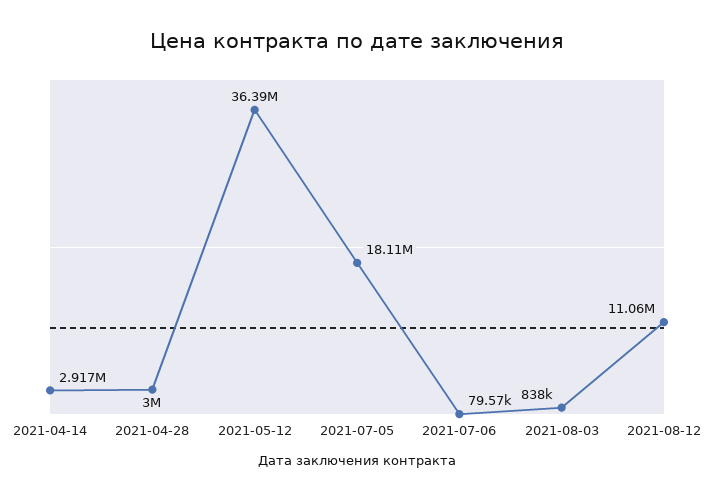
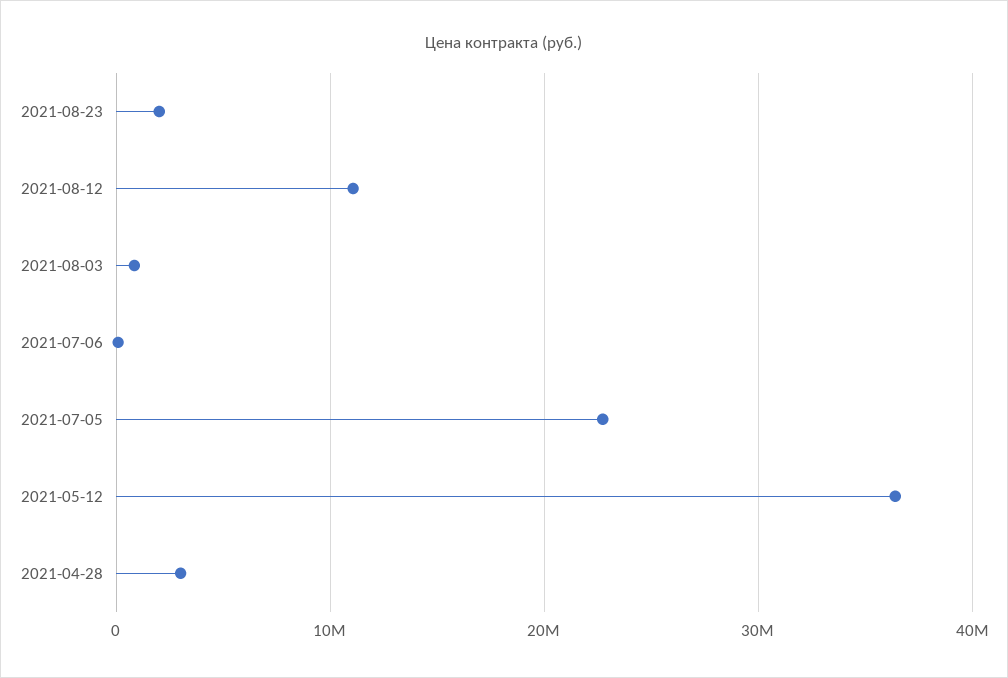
2021-04-14: 2917000 -> none
2021-07-05: 18110000 -> 23000000
2021-08-23: none -> 2000000

